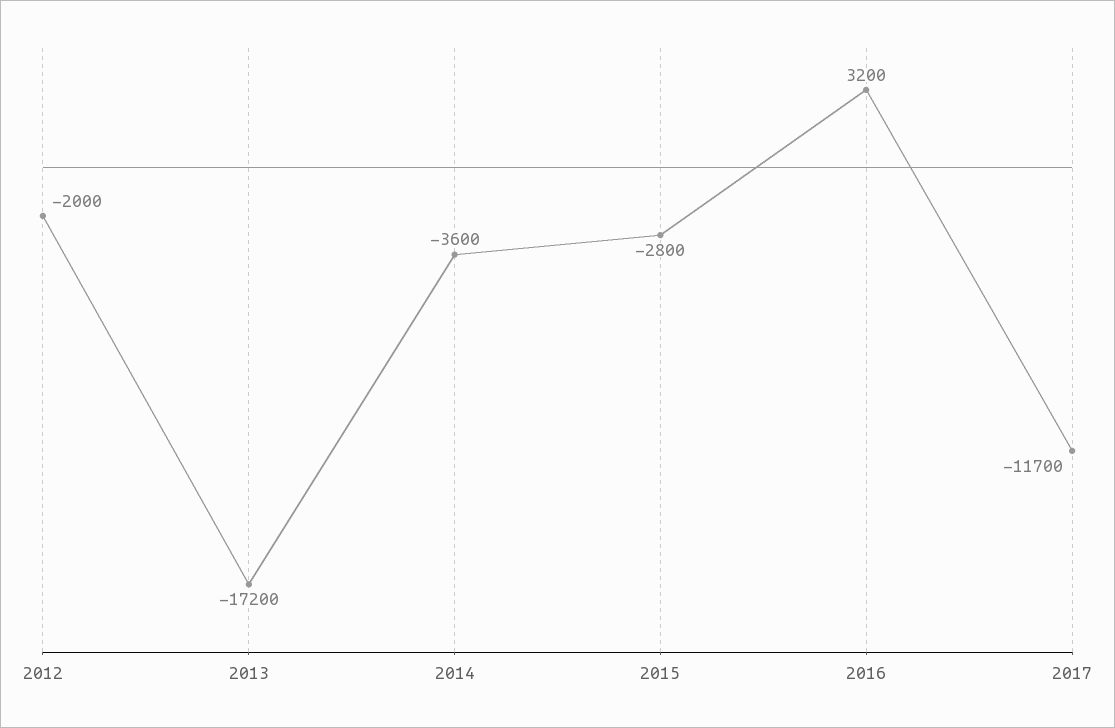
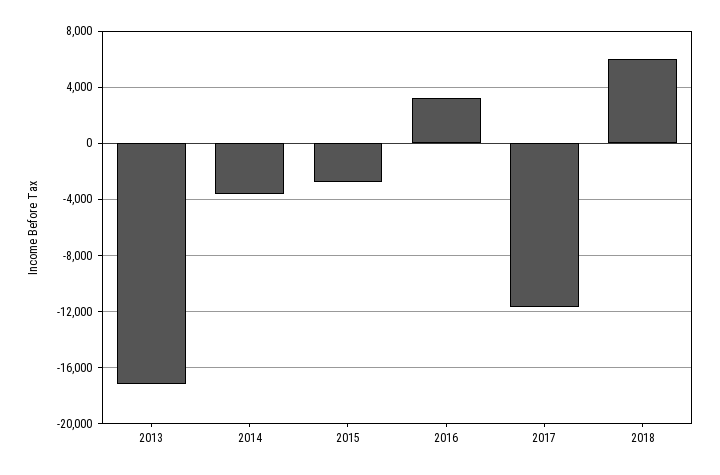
2012: -2000 -> none
2018: none -> 6000

